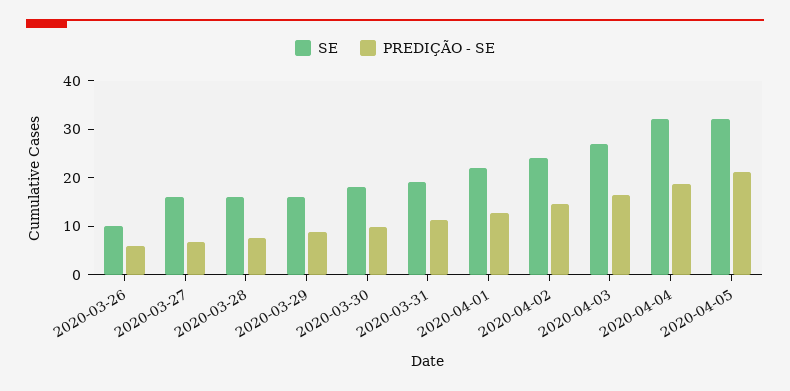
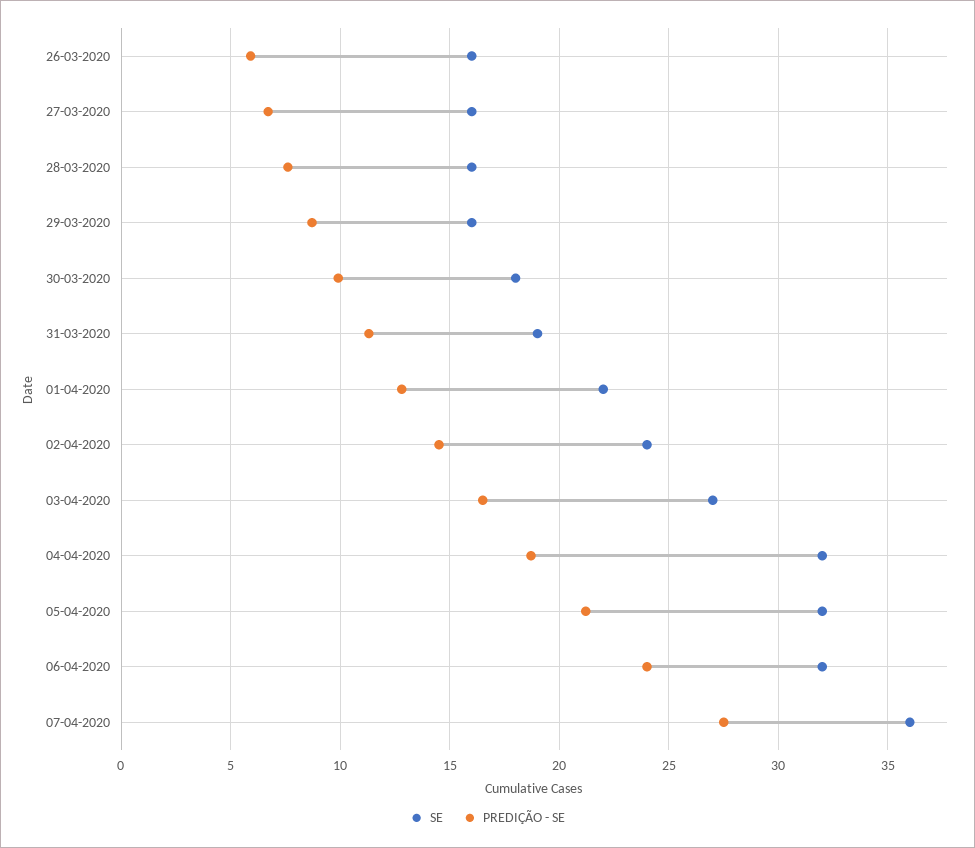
SE, 2020-03-26: 10 -> 16
SE, 06-04-2020: none -> 32
PREDIÇÃO - SE, 06-04-2020: none -> 24
SE, 07-04-2020: none -> 36
PREDIÇÃO - SE, 07-04-2020: none -> 27.5

